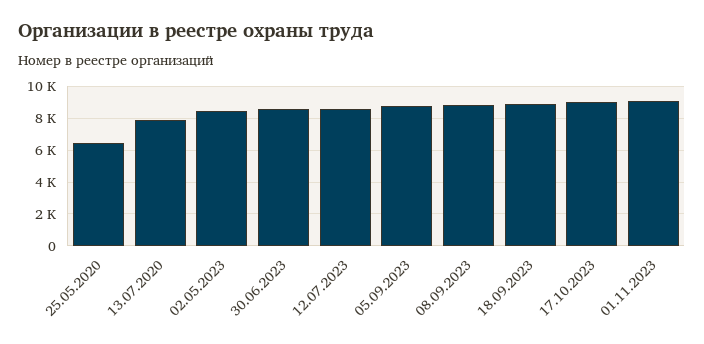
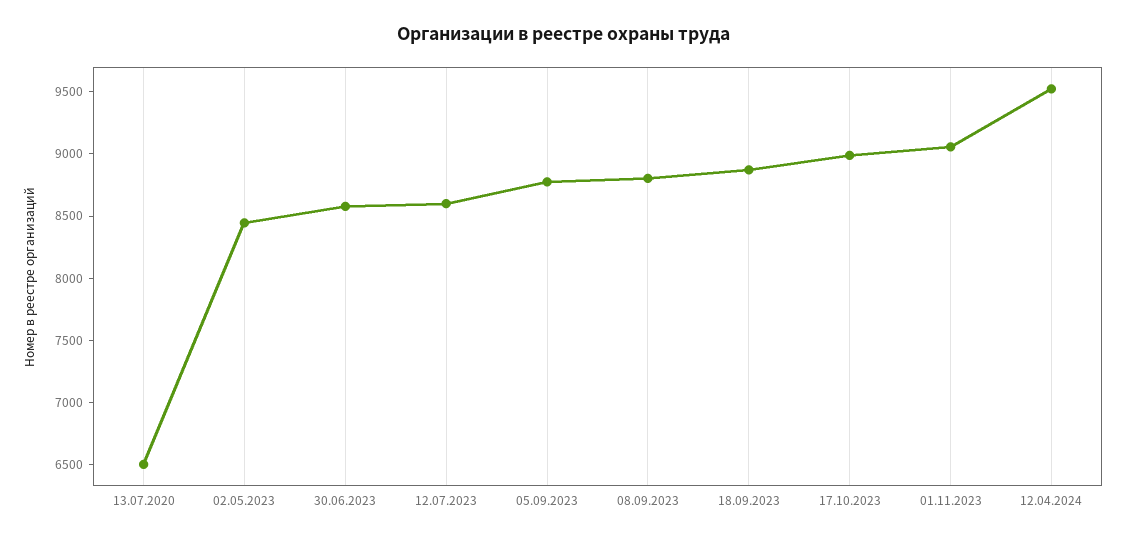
25.05.2020: 6500 -> none
13.07.2020: 8000 -> 6500
12.04.2024: none -> 9500

